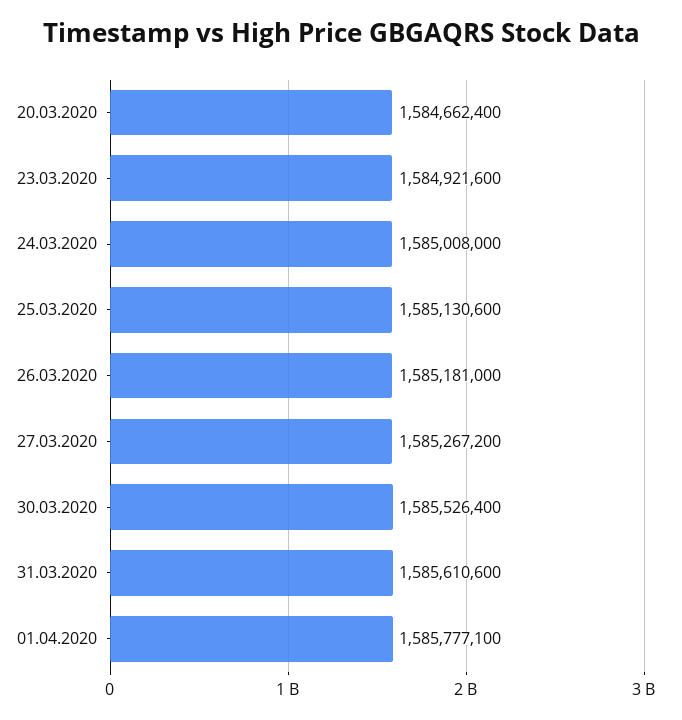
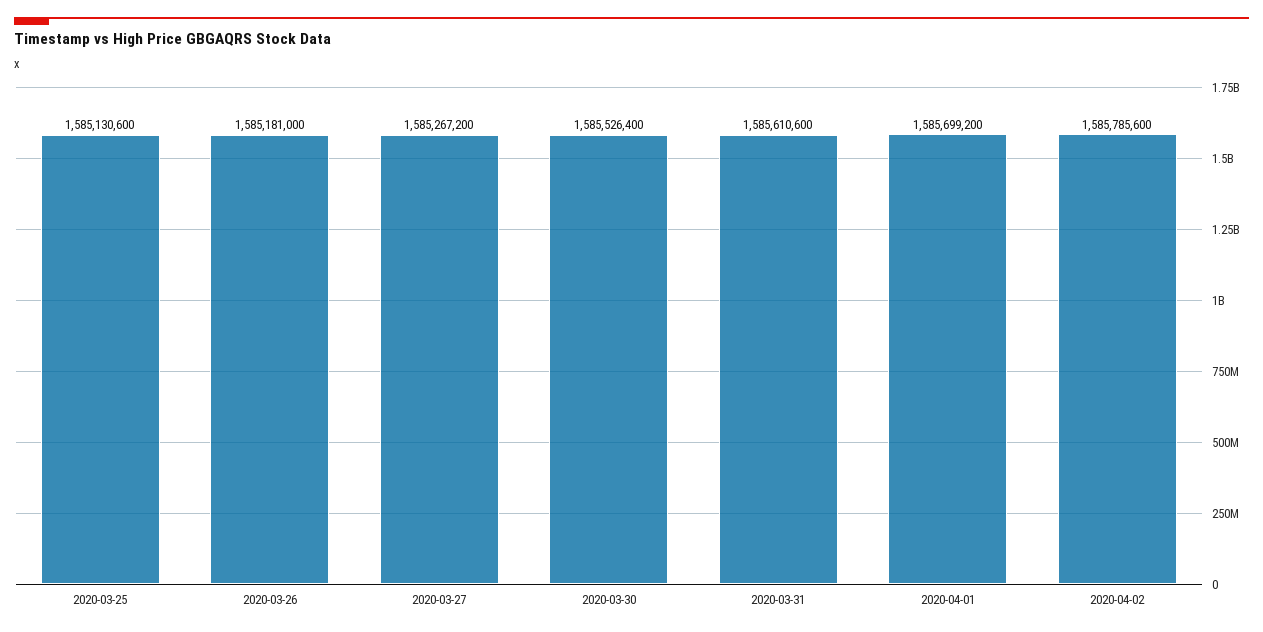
20.03.2020: 1584662400 -> none
23.03.2020: 1584921600 -> none
24.03.2020: 1585008000 -> none
01.04.2020: 1585777100 -> 1585699200
2020-04-02: none -> 1585785600

